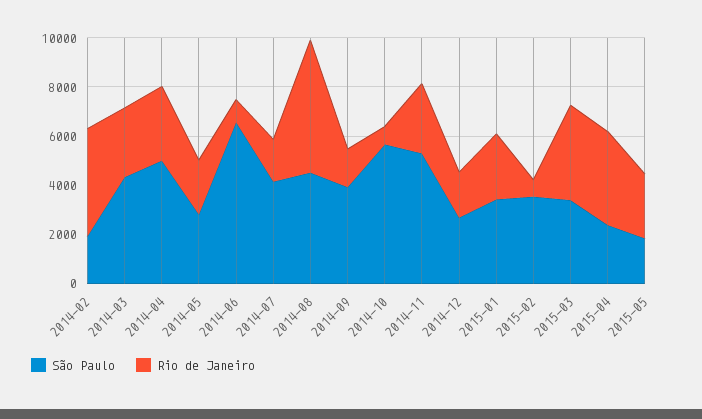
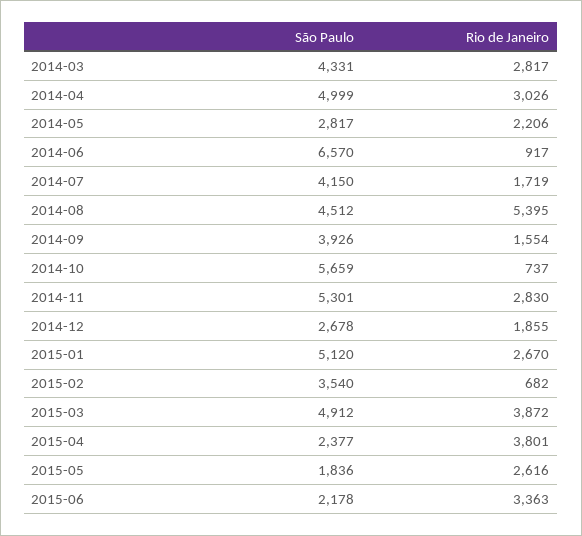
São Paulo, 2014-02: 2000 -> none
Rio de Janeiro, 2014-02: 4500 -> none
São Paulo, 2015-01: 3500 -> 5120
São Paulo, 2015-03: 3500 -> 4912
São Paulo, 2015-06: none -> 2178
Rio de Janeiro, 2015-06: none -> 3363

